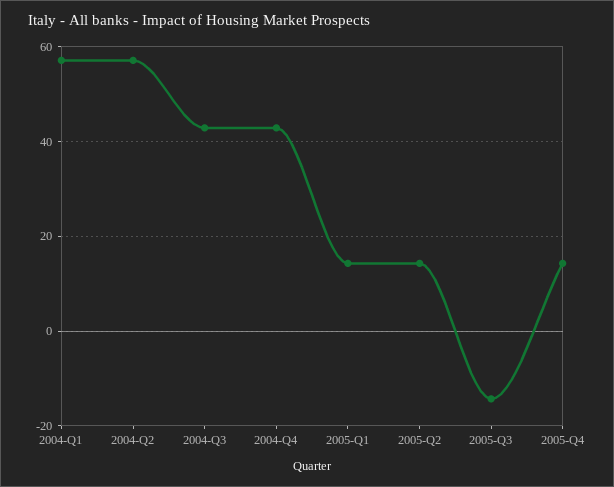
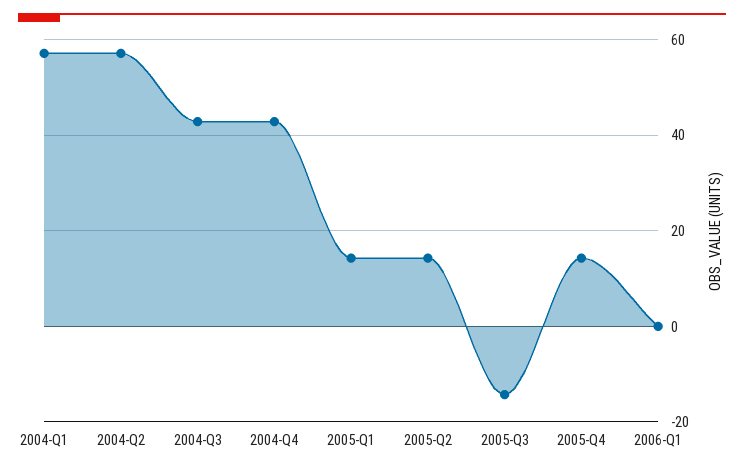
2006-Q1: none -> 0

